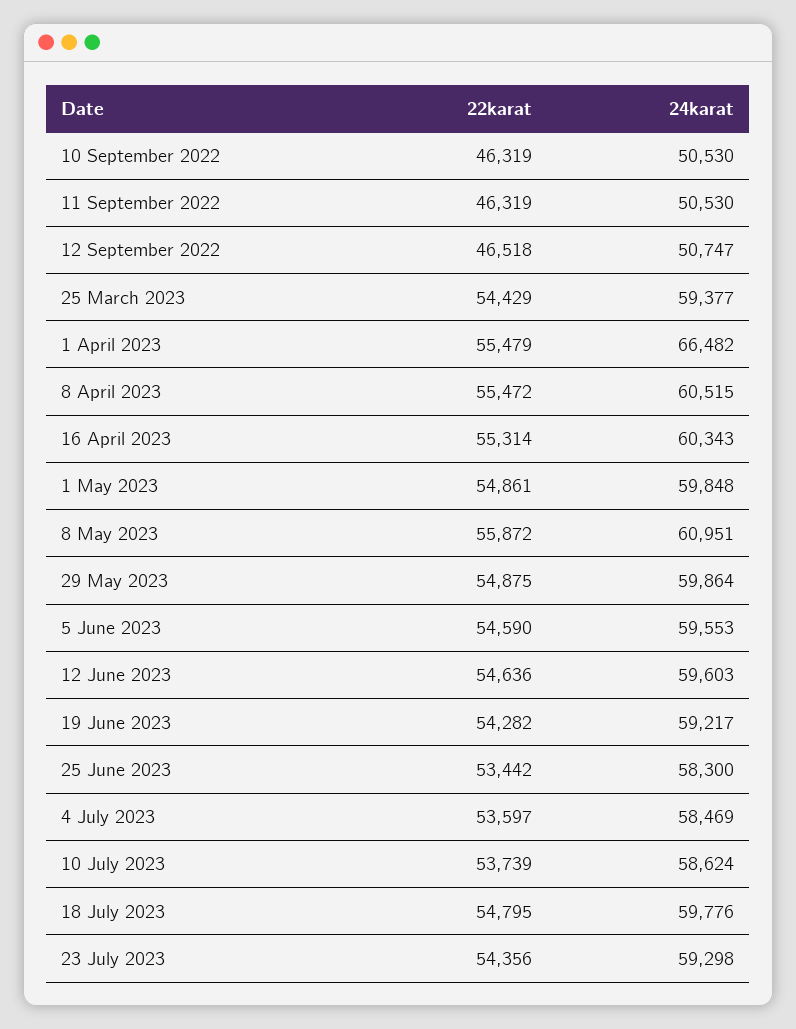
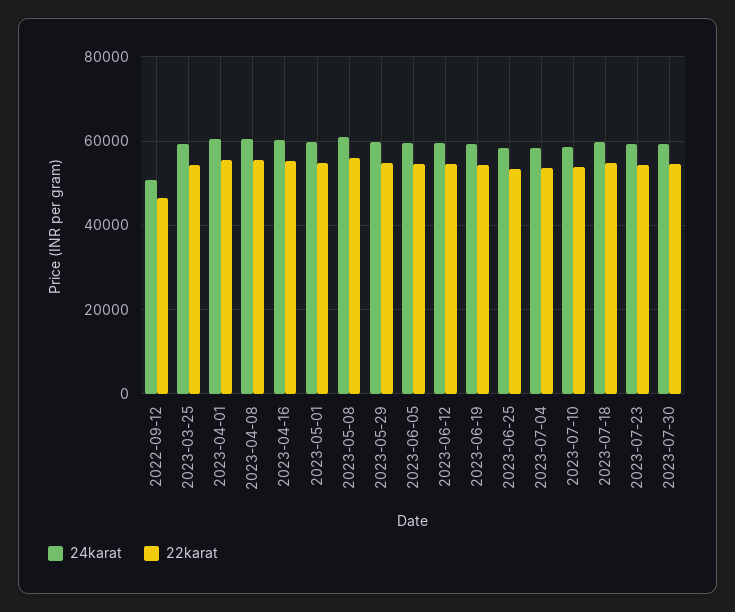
22karat, 10 September 2022: 46319 -> none
24karat, 10 September 2022: 50530 -> none
22karat, 11 September 2022: 46319 -> none
24karat, 11 September 2022: 50530 -> none
24karat, 1 April 2023: 66482 -> 60000
24karat, 2023-07-30: none -> 60000
22karat, 2023-07-30: none -> 54000

